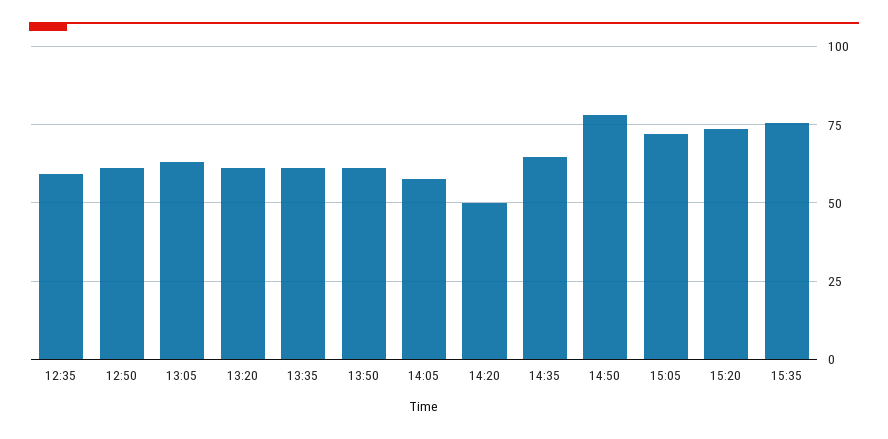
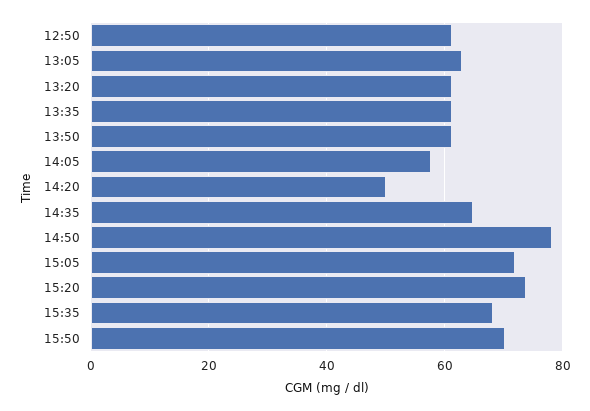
12:35: 60 -> none
15:35: 75 -> 68
15:50: none -> 70

